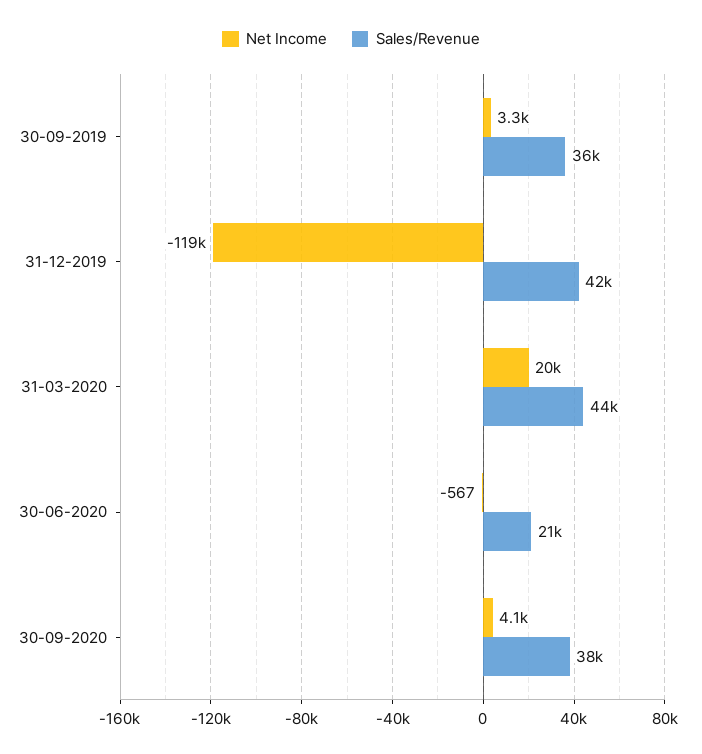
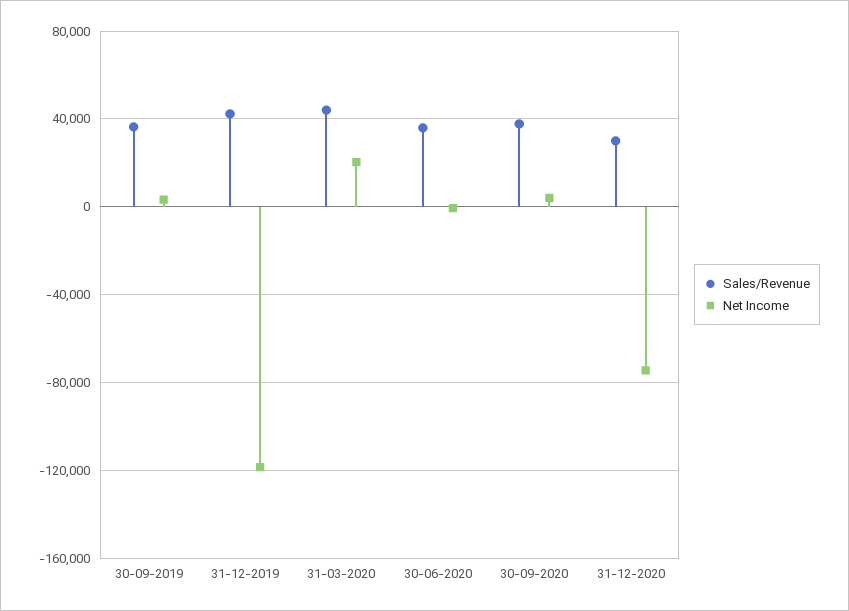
Sales/Revenue, 30-06-2020: 21000 -> 35000
Sales/Revenue, 31-12-2020: none -> 30000
Net Income, 31-12-2020: none -> -75000

